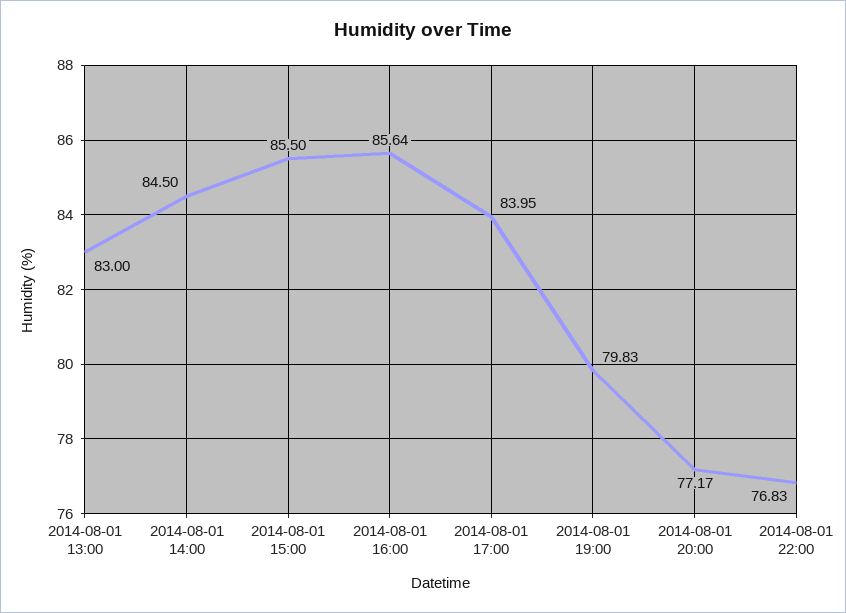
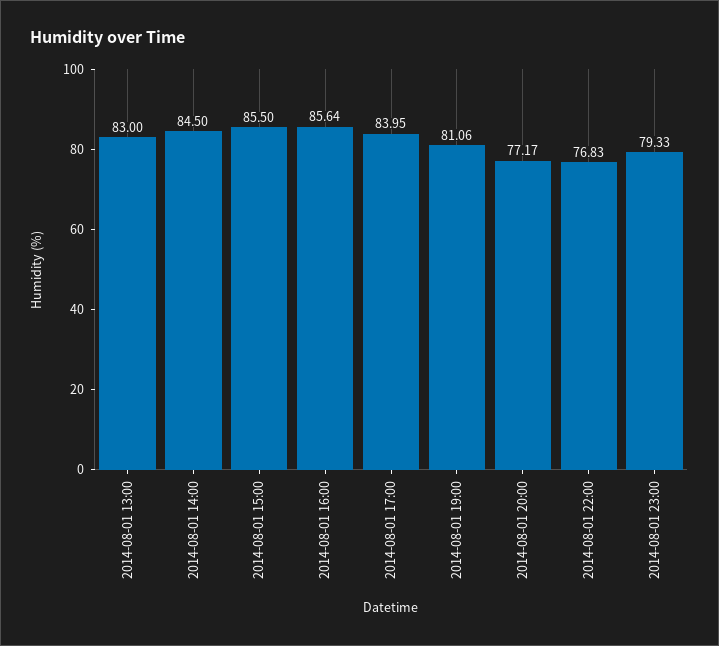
2014-08-01 19:00: 79.83 -> 81.06
2014-08-01 23:00: none -> 79.33

